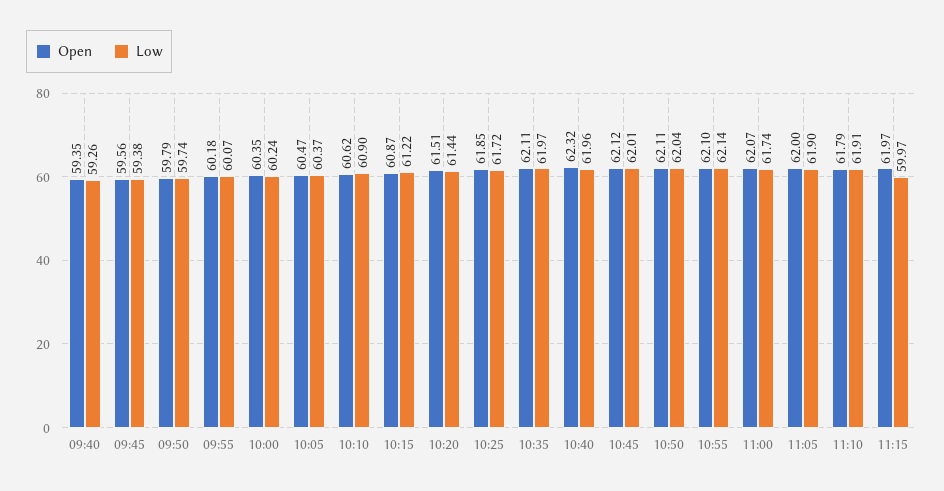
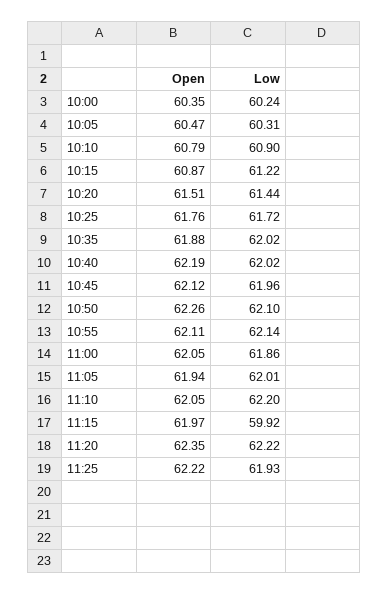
Open, 09:40: 59.35 -> none
Low, 09:40: 59.26 -> none
Open, 09:45: 59.56 -> none
Low, 09:45: 59.38 -> none
Open, 09:50: 59.79 -> none
Low, 09:50: 59.74 -> none
Open, 09:55: 60.18 -> none
Low, 09:55: 60.07 -> none
Low, 10:05: 60.37 -> 60.31
Open, 10:10: 60.62 -> 60.79
Open, 10:25: 61.85 -> 61.76
Open, 10:35: 62.11 -> 61.88
Low, 10:35: 61.97 -> 62.02
Open, 10:40: 62.32 -> 62.19
Low, 10:40: 61.96 -> 62.02
Low, 10:45: 62.01 -> 61.96
Open, 10:50: 62.11 -> 62.26
Low, 10:50: 62.04 -> 62.1
Open, 10:55: 62.1 -> 62.11
Open, 11:00: 62.07 -> 62.05
Low, 11:00: 61.74 -> 61.86
Open, 11:05: 62 -> 61.94
Low, 11:05: 61.9 -> 62.01
Open, 11:10: 61.79 -> 62.05
Low, 11:10: 61.91 -> 62.2
Low, 11:15: 59.97 -> 59.92
Open, 11:20: none -> 62.35
Low, 11:20: none -> 62.22
Open, 11:25: none -> 62.22
Low, 11:25: none -> 61.93

